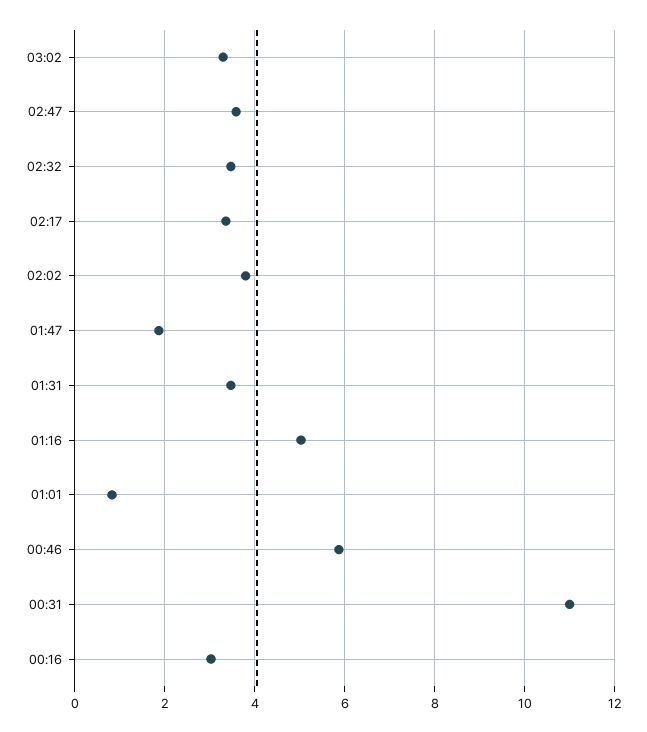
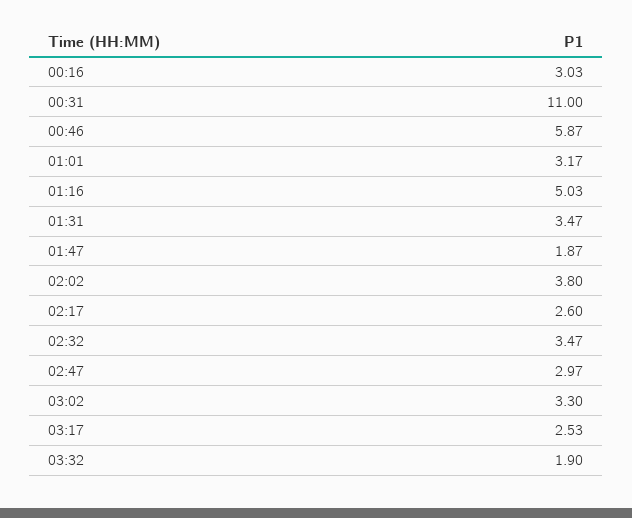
02:47: 3.6 -> 2.97
02:17: 3.4 -> 2.6
01:01: 0.8 -> 3.17
03:17: none -> 2.53
03:32: none -> 1.9

